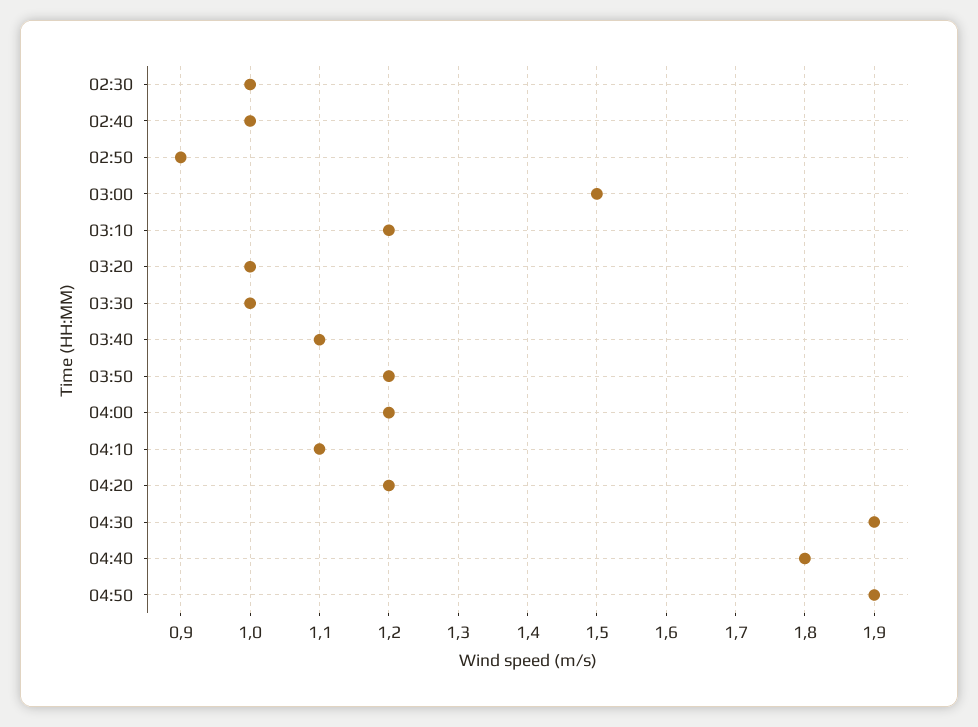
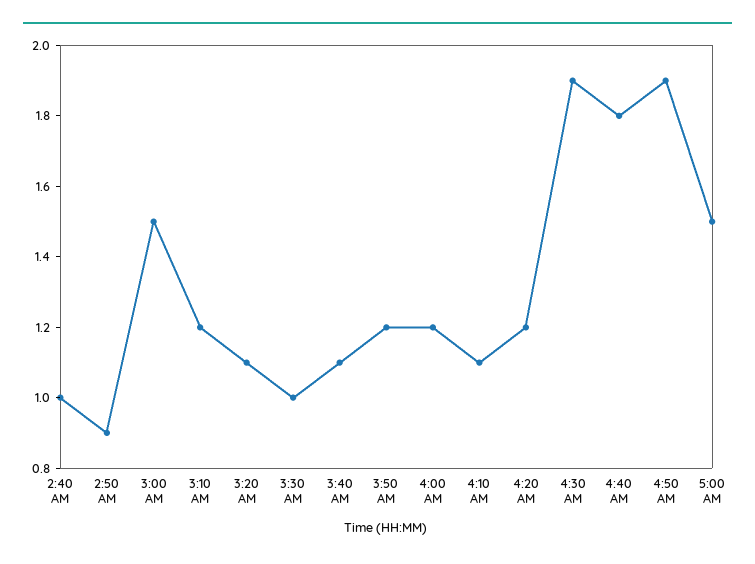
02:30: 1 -> none
03:20: 1 -> 1.1
5:00 AM: none -> 1.5

